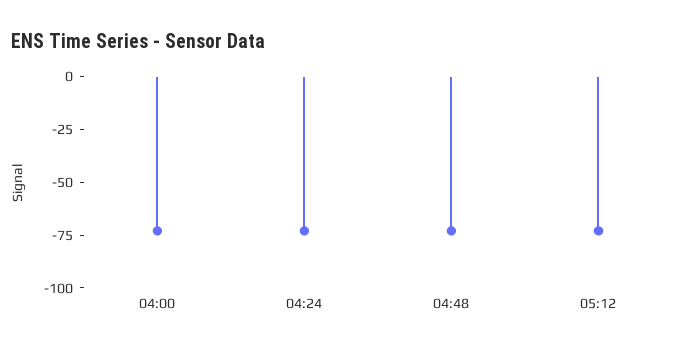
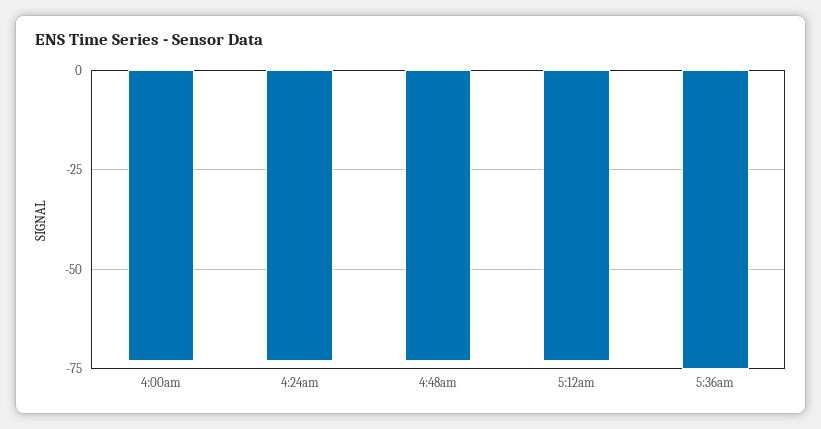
5:36am: none -> -75

